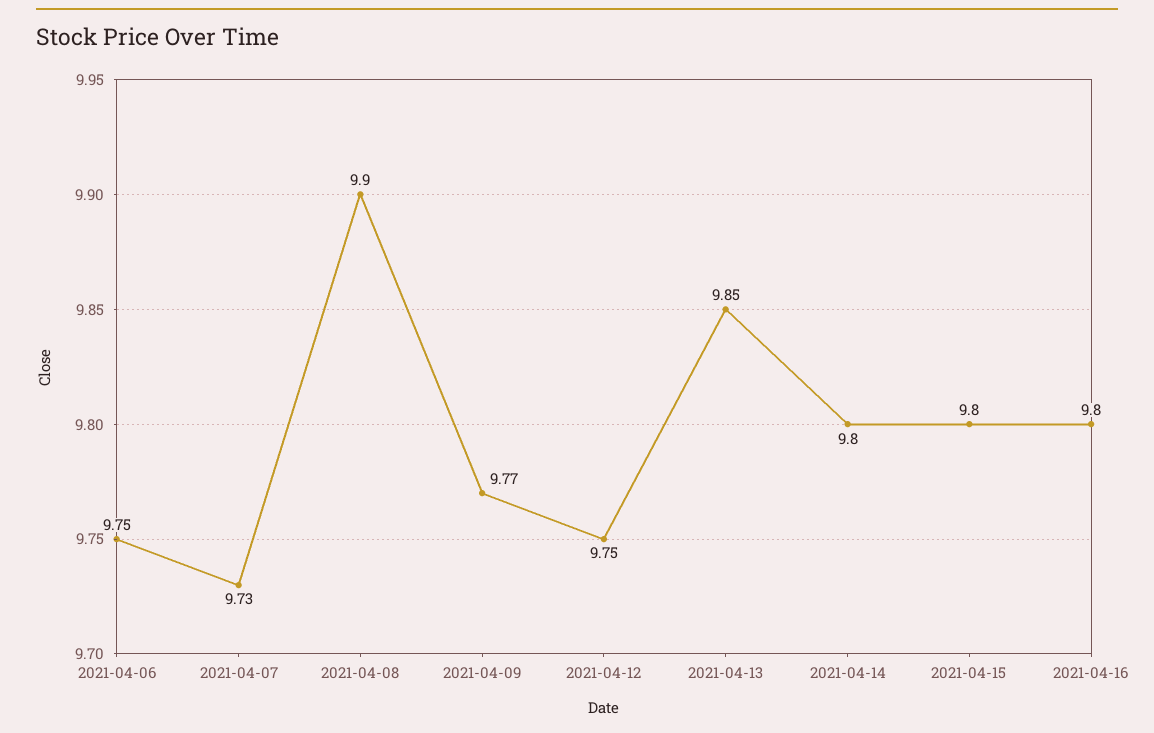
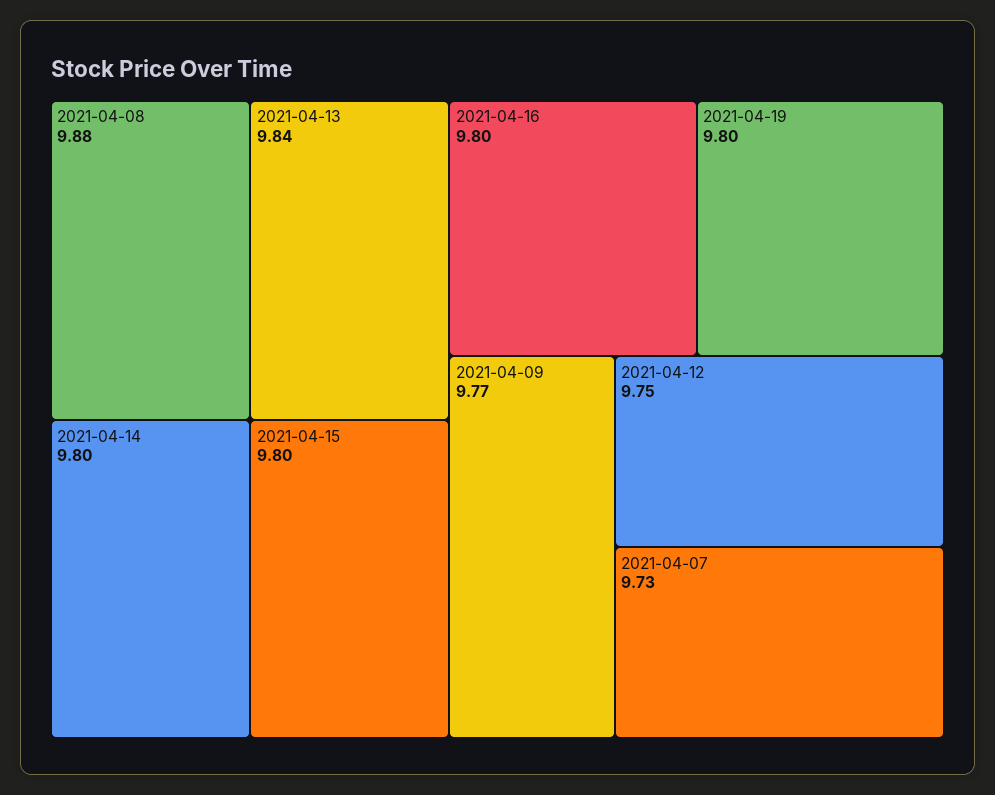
2021-04-06: 9.75 -> none
2021-04-08: 9.9 -> 9.88
2021-04-13: 9.85 -> 9.84
2021-04-19: none -> 9.8

